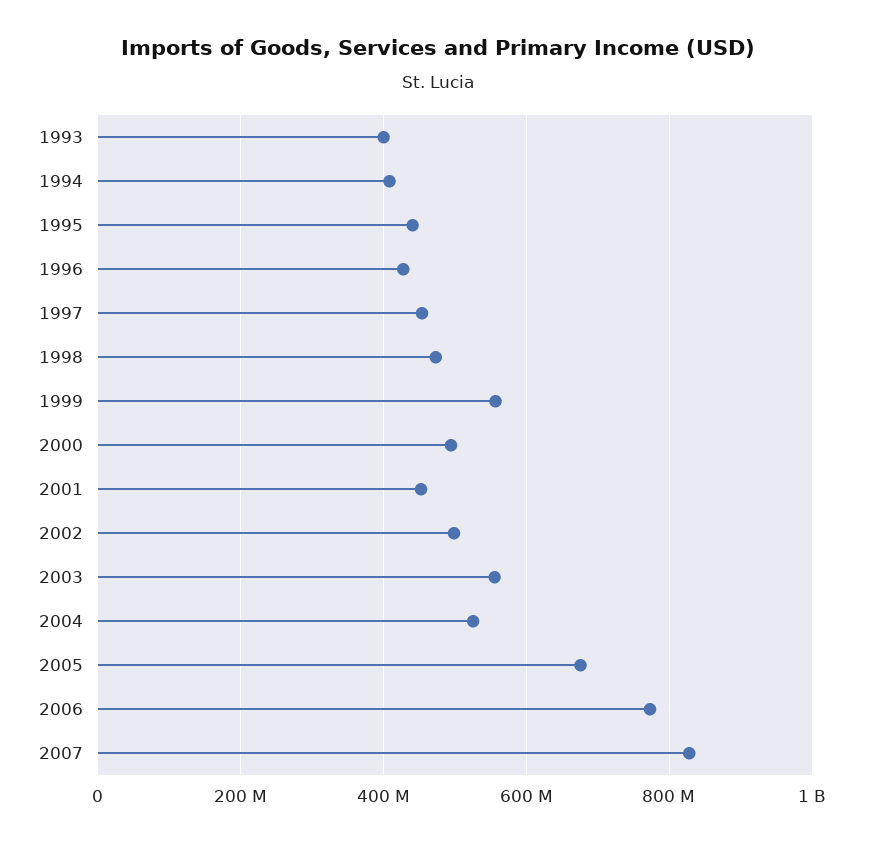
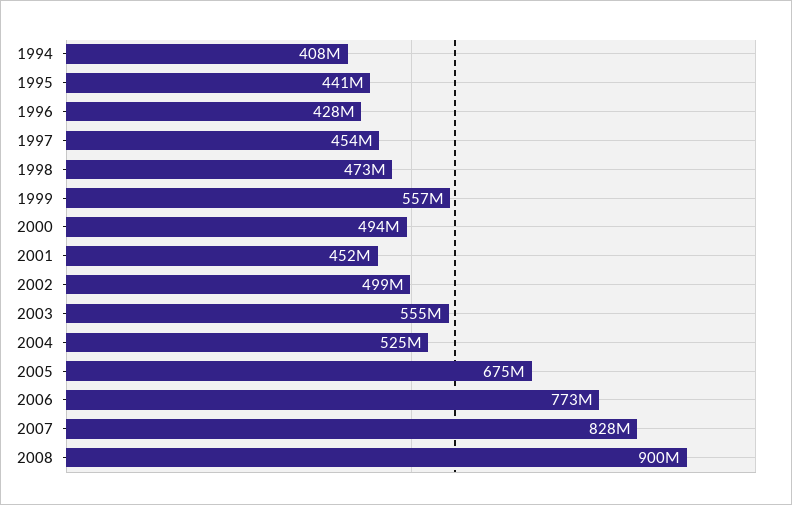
1993: 400000000 -> none
2008: none -> 900000000

